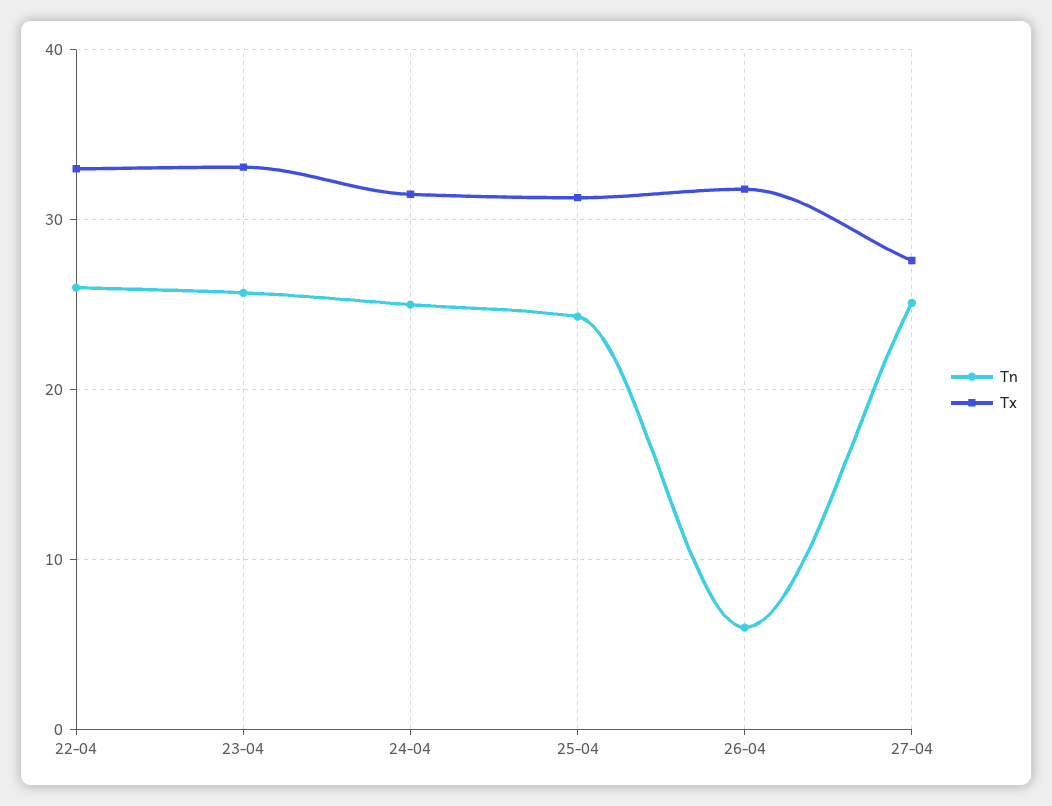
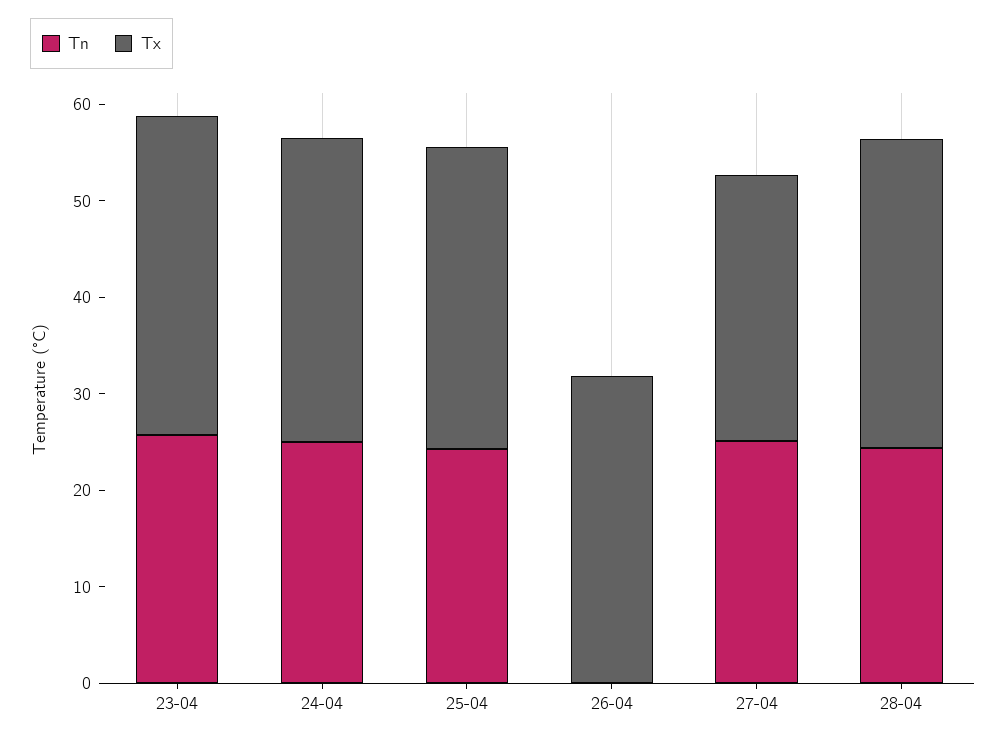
Tn, 22-04: 26 -> none
Tx, 22-04: 33 -> none
Tn, 26-04: 6 -> 0
Tn, 28-04: none -> 24
Tx, 28-04: none -> 32

